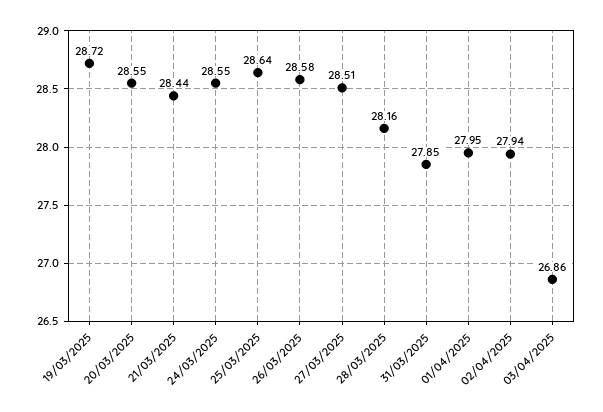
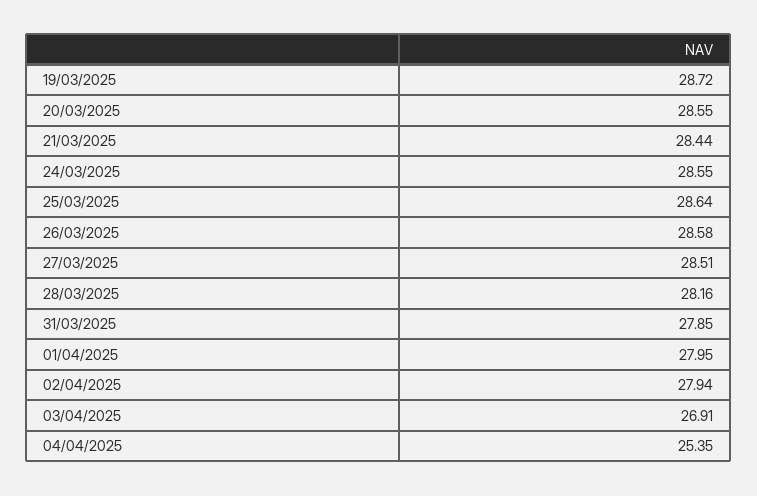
03/04/2025: 26.86 -> 26.91
04/04/2025: none -> 25.35

